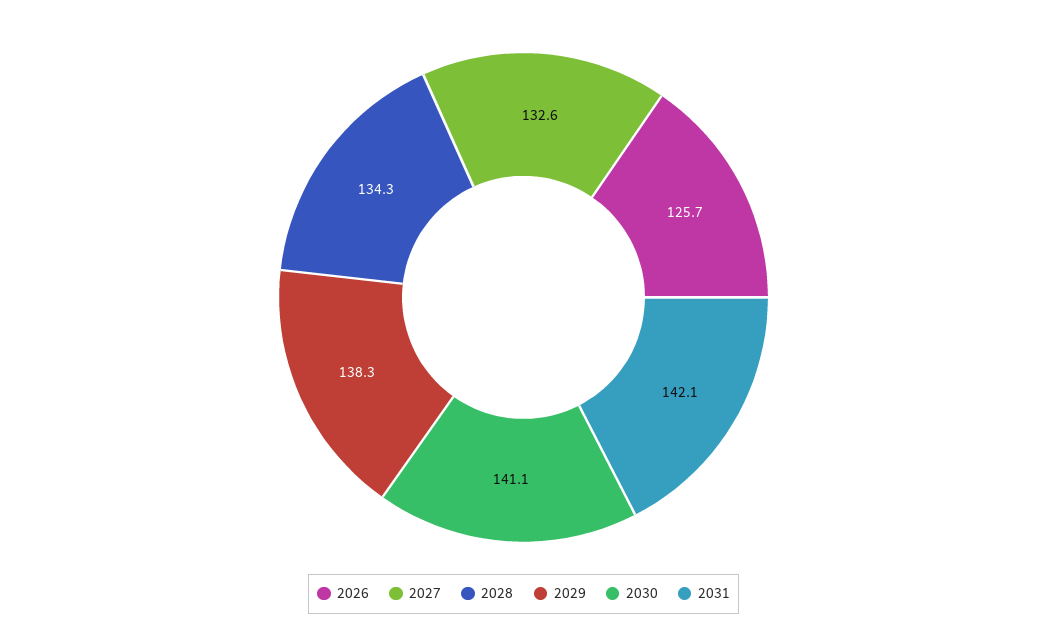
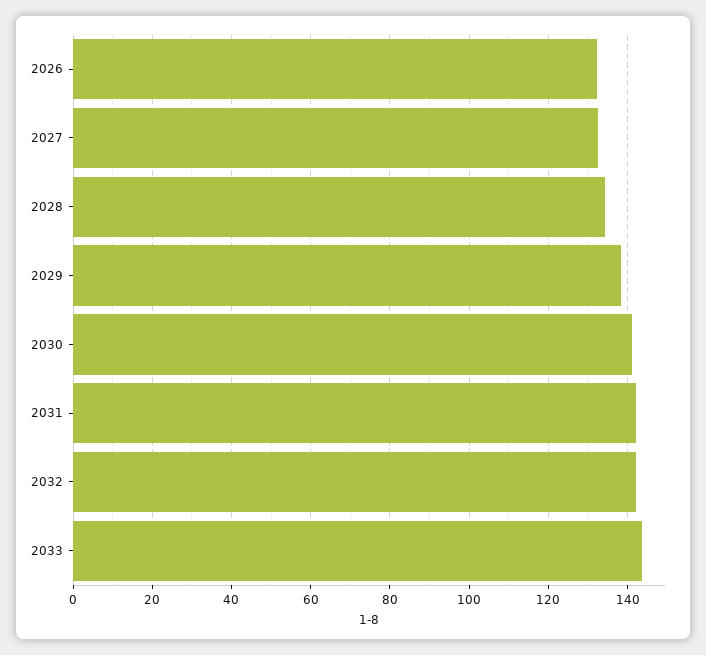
2026: 125.7 -> 132
2032: none -> 142
2033: none -> 144

